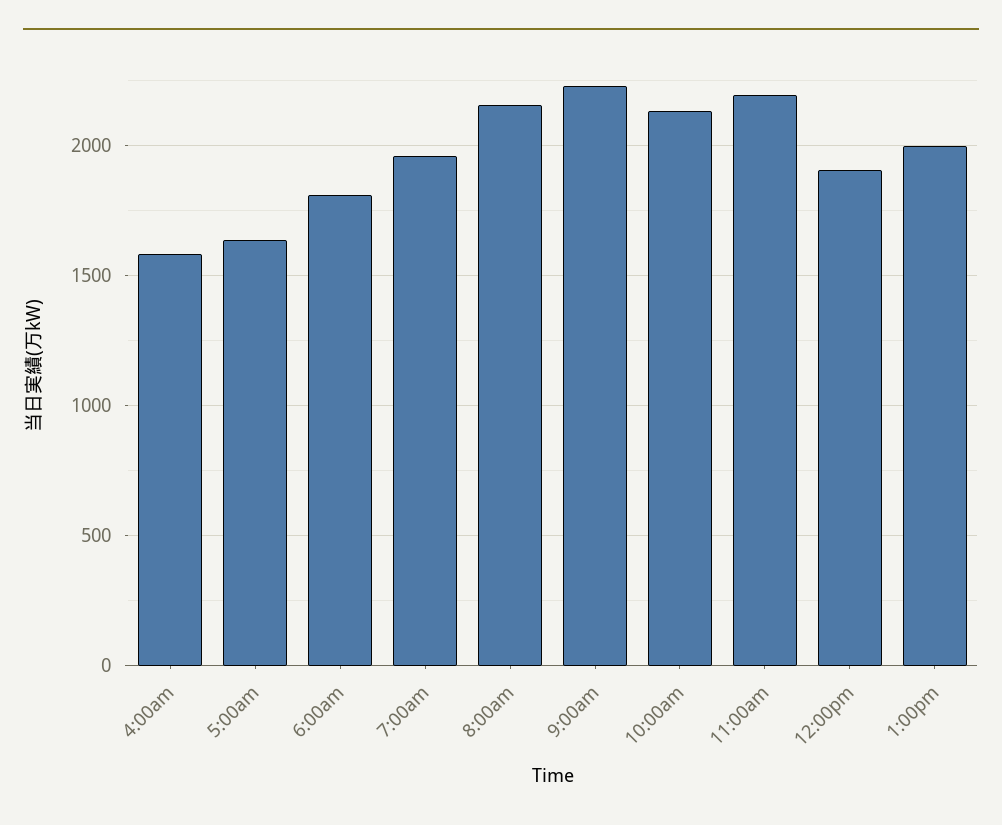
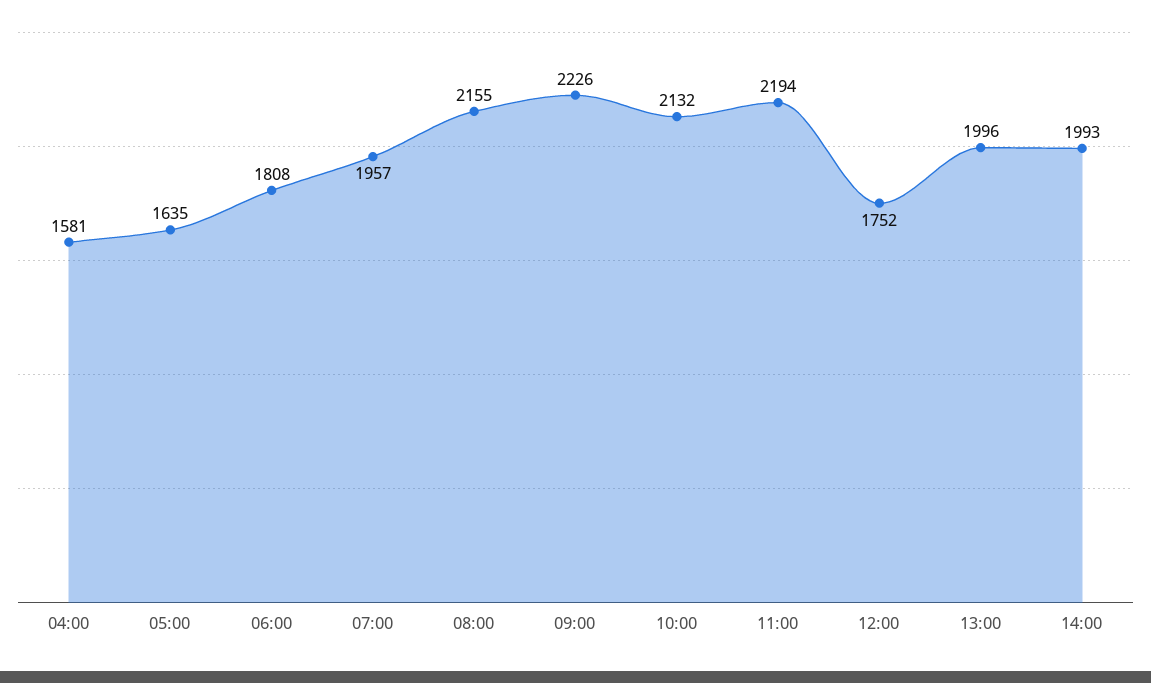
12:00pm: 1900 -> 1752
14:00: none -> 1993

